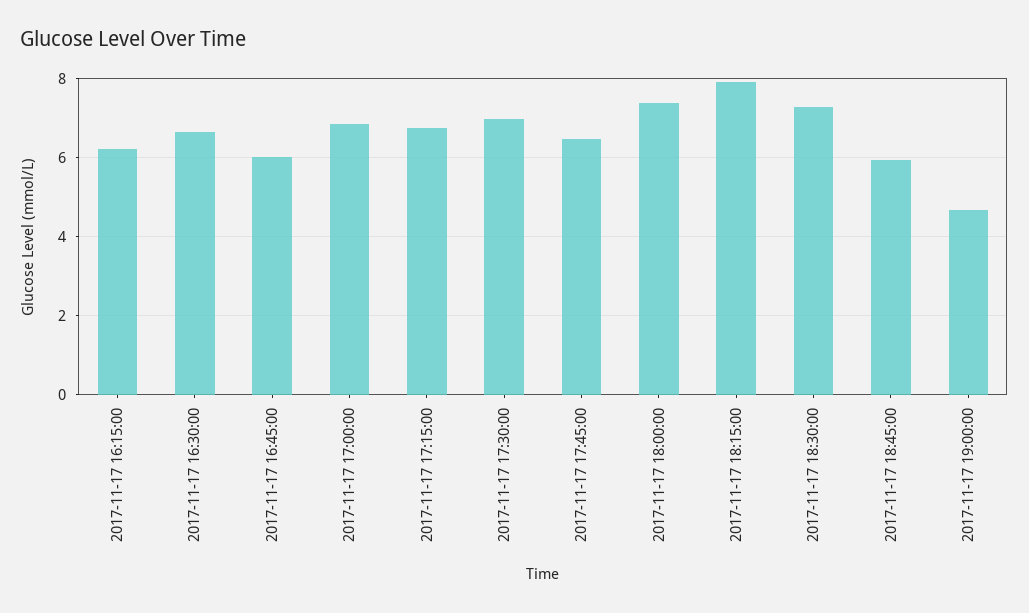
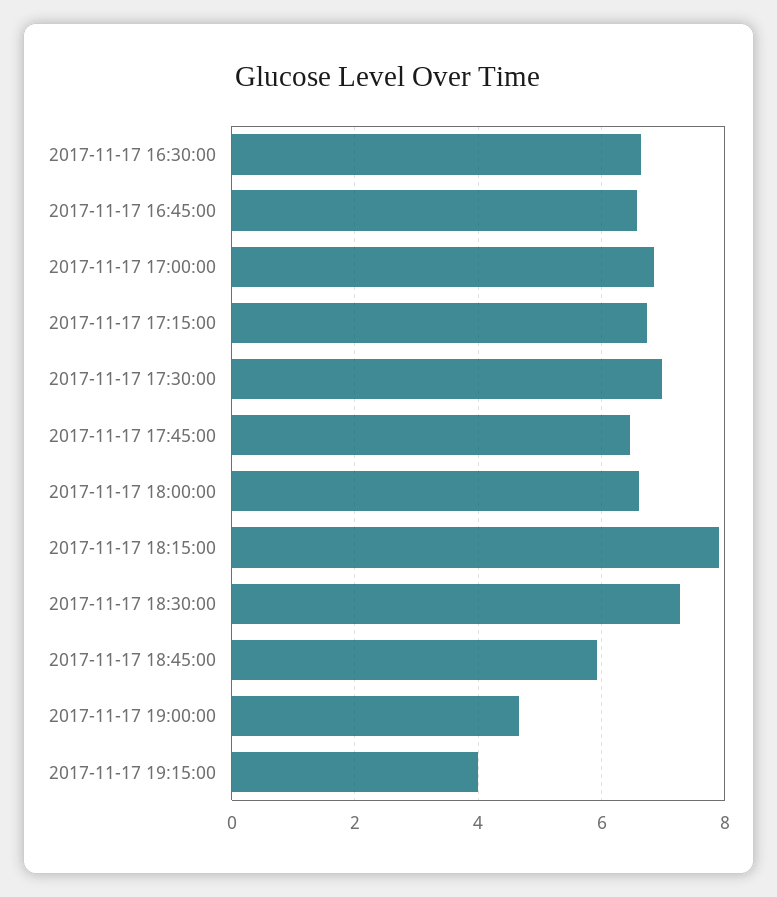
2017-11-17 16:15:00: 6.2 -> none
2017-11-17 16:45:00: 6 -> 6.6
2017-11-17 18:00:00: 7.4 -> 6.6
2017-11-17 19:15:00: none -> 4

